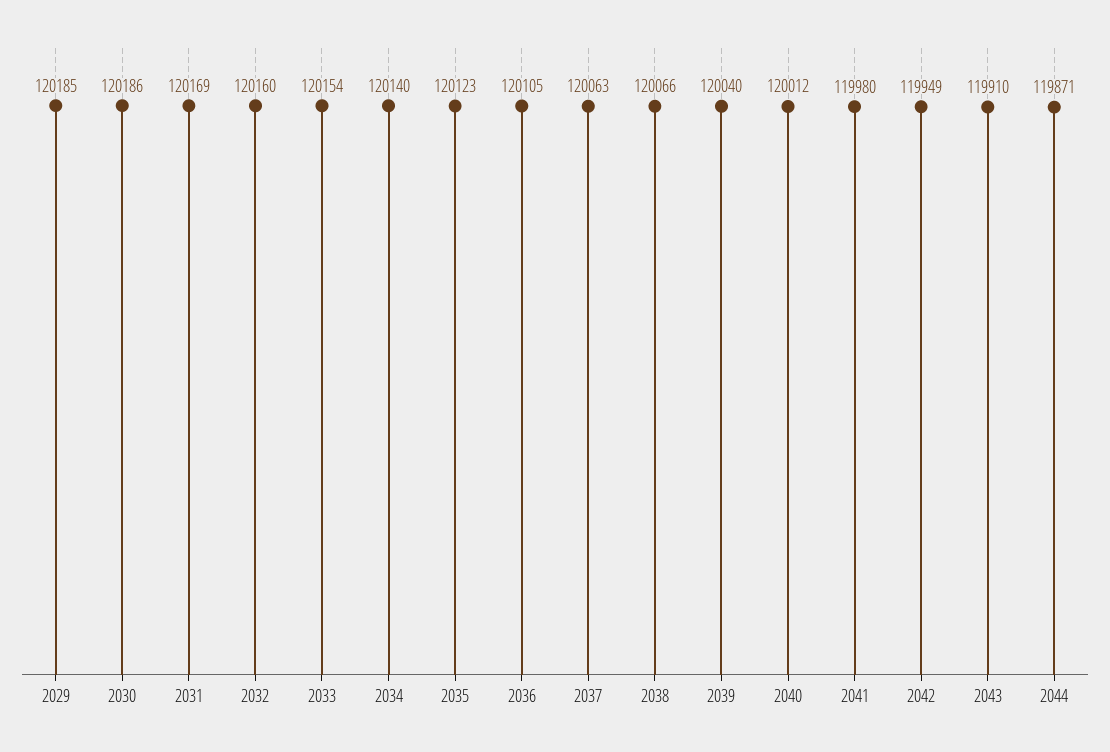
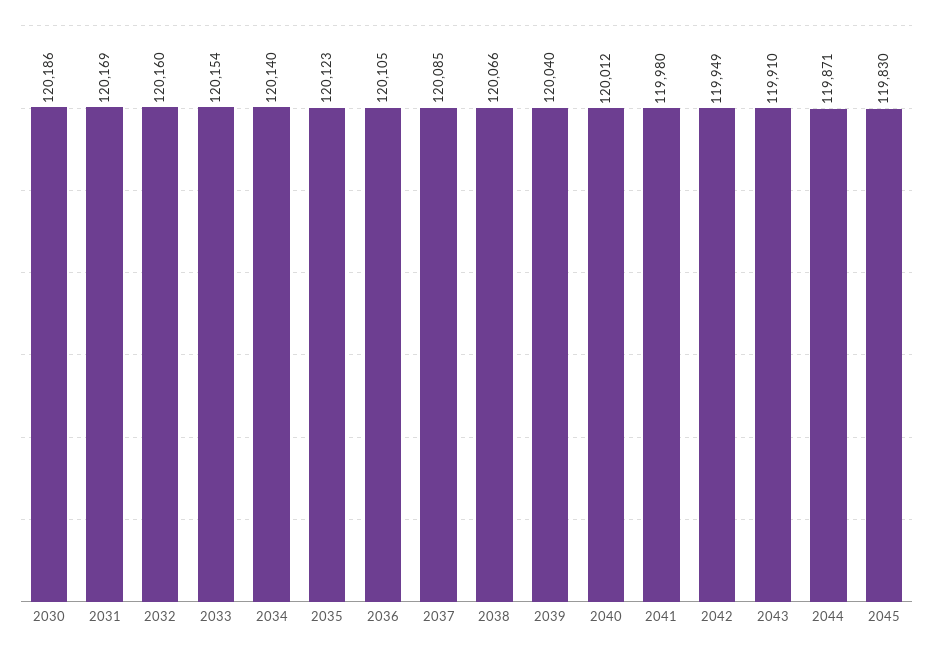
2029: 120185 -> none
2037: 120063 -> 120085
2045: none -> 119830

